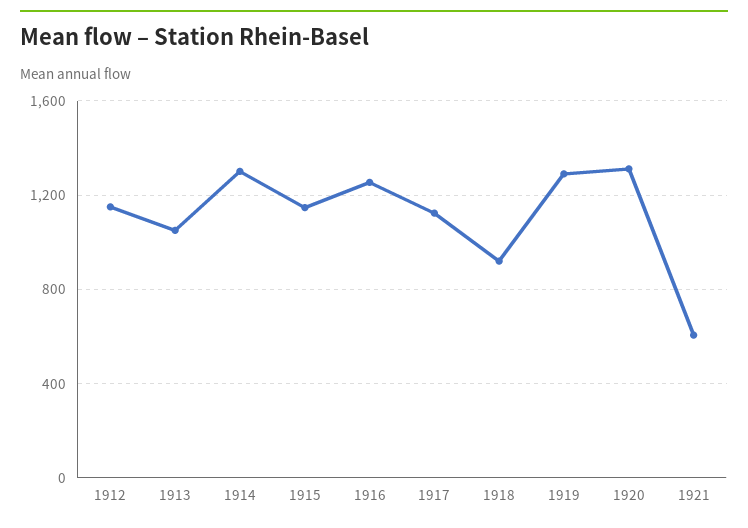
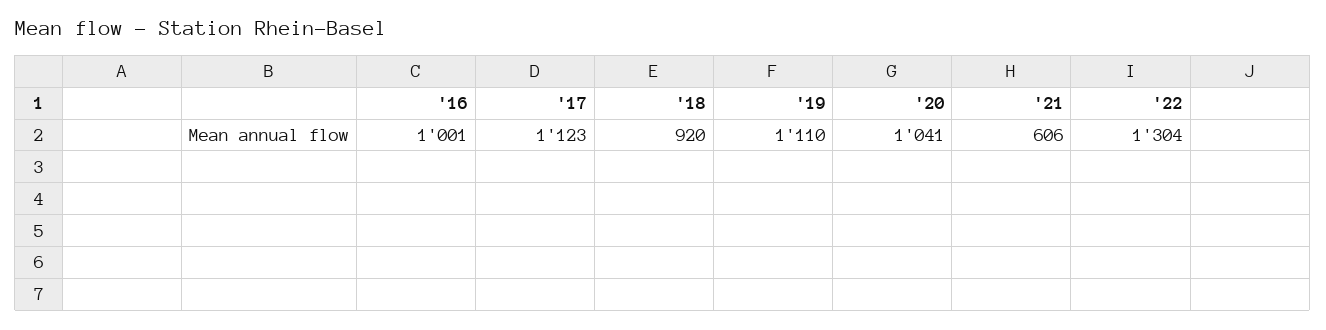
1912: 1150 -> none
1913: 1050 -> none
1914: 1300 -> none
1915: 1150 -> none
1916: 1250 -> 1001
1919: 1300 -> 1110
1920: 1300 -> 1041
'22: none -> 1304

